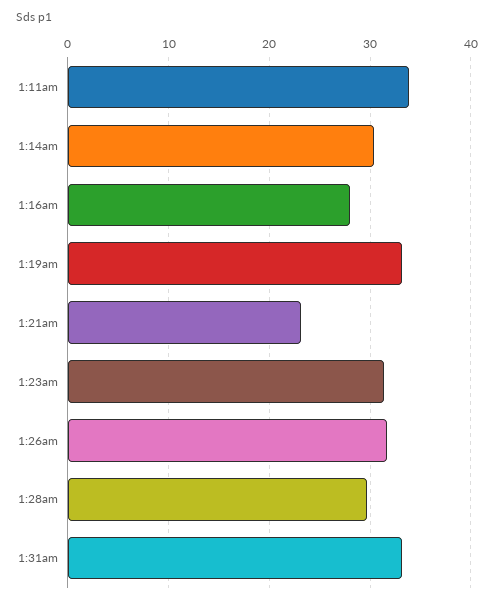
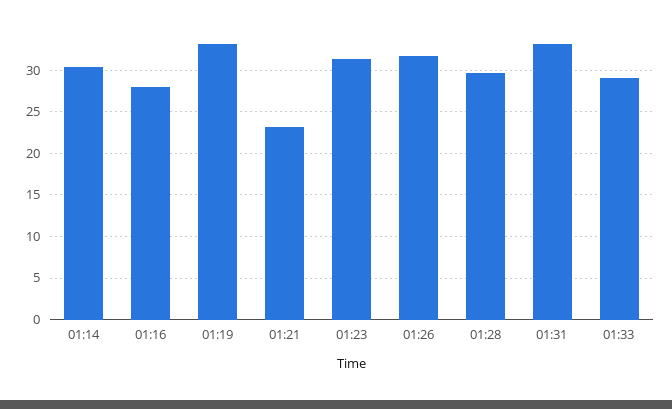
1:11am: 34 -> none
01:33: none -> 29

